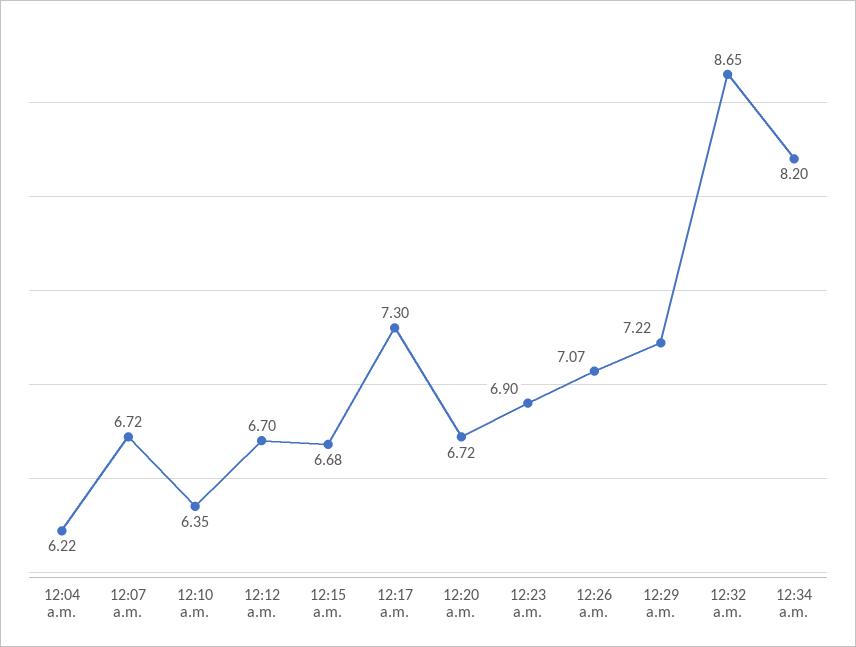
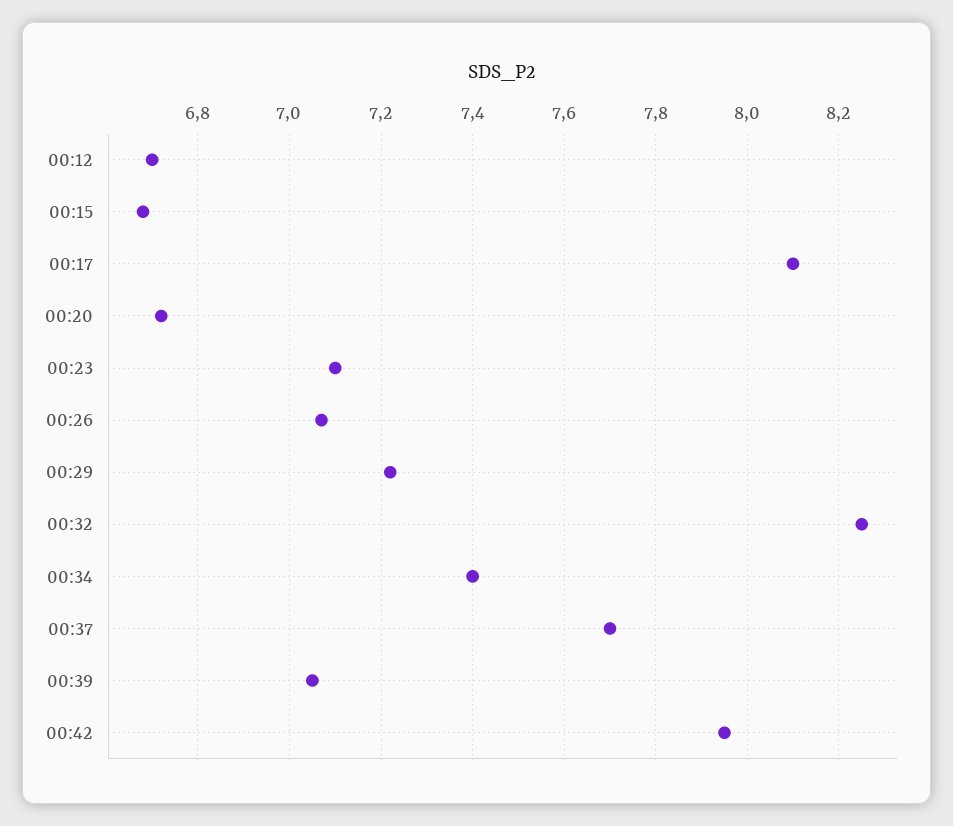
12:04 a.m.: 6.22 -> none
12:07 a.m.: 6.72 -> none
12:10 a.m.: 6.35 -> none
12:17 a.m.: 7.3 -> 8.1
12:23 a.m.: 6.9 -> 7.1
12:32 a.m.: 8.65 -> 8.25
12:34 a.m.: 8.2 -> 7.4
00:37: none -> 7.7
00:39: none -> 7.05
00:42: none -> 7.95

